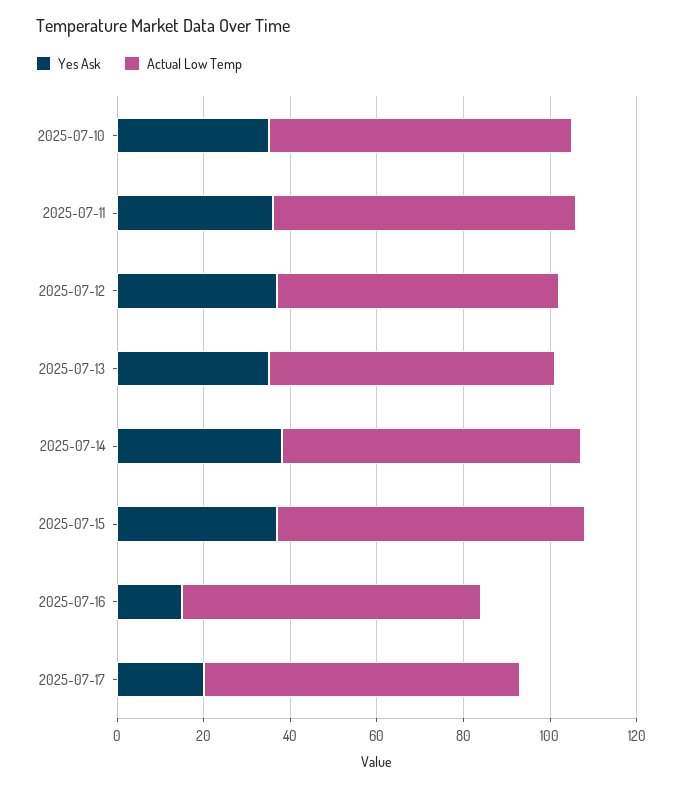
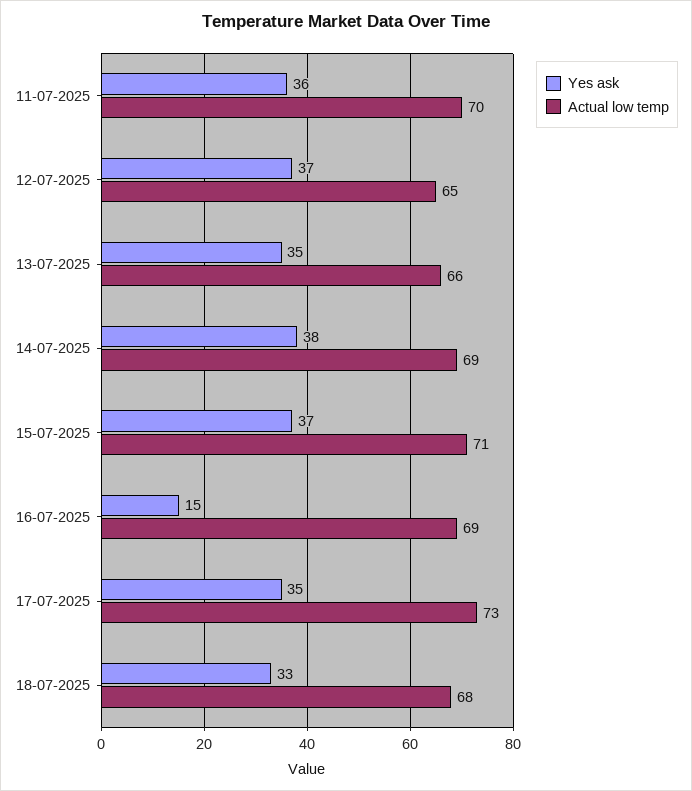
Yes Ask, 2025-07-10: 35 -> none
Actual Low Temp, 2025-07-10: 70 -> none
Yes Ask, 2025-07-17: 20 -> 35
Yes Ask, 18-07-2025: none -> 33
Actual Low Temp, 18-07-2025: none -> 68

